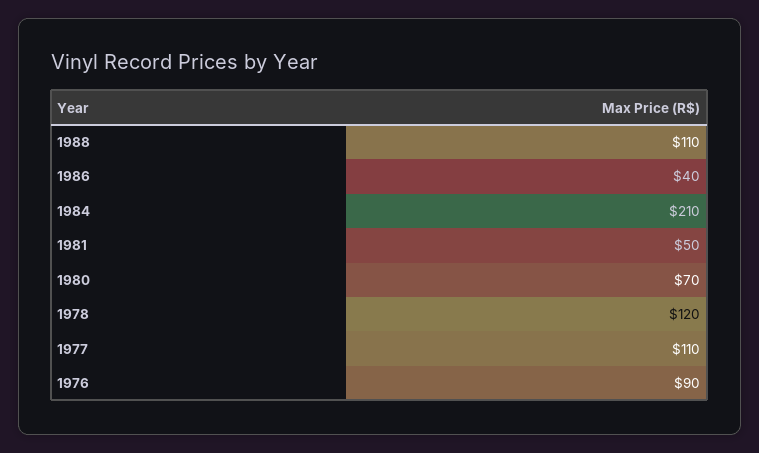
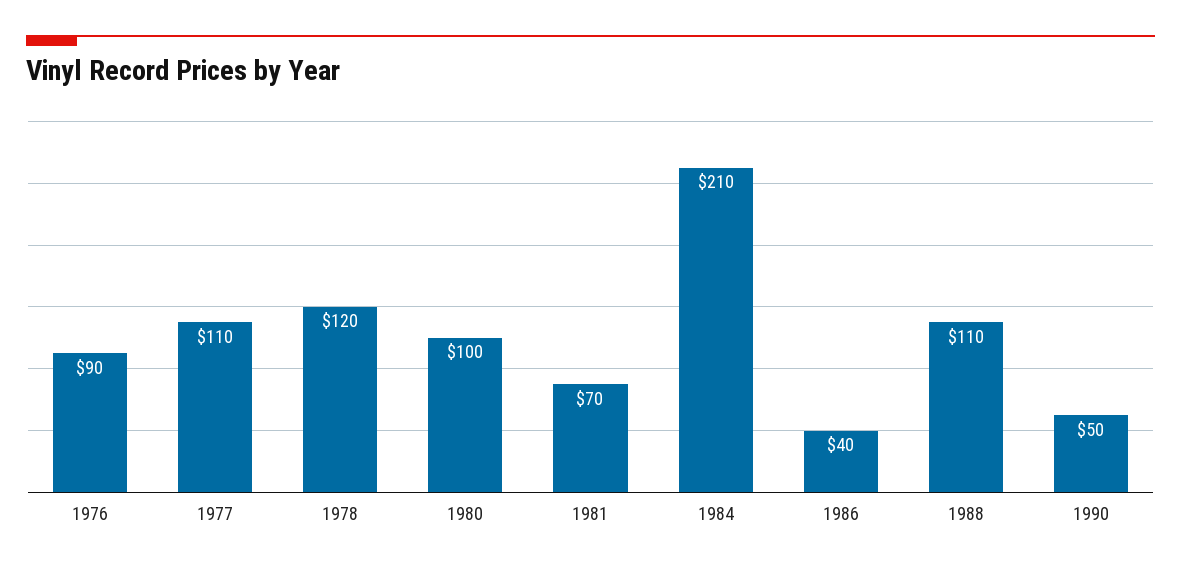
1981: 50 -> 70
1980: 70 -> 100
1990: none -> 50

